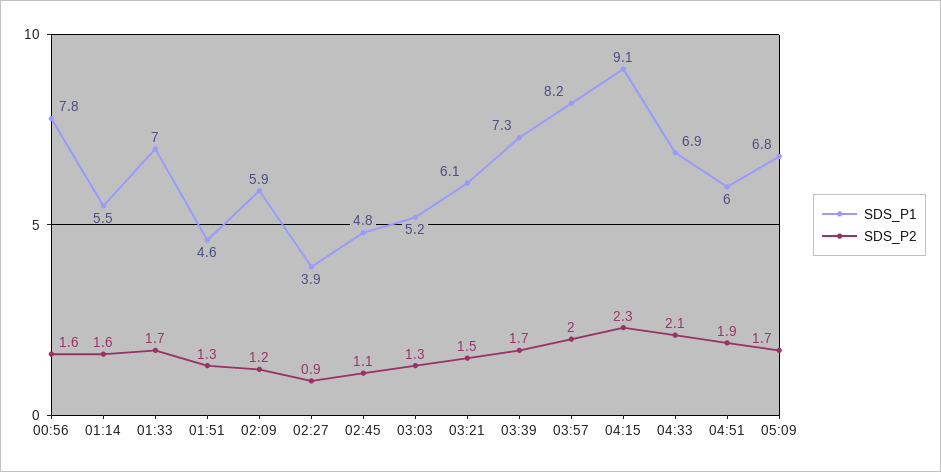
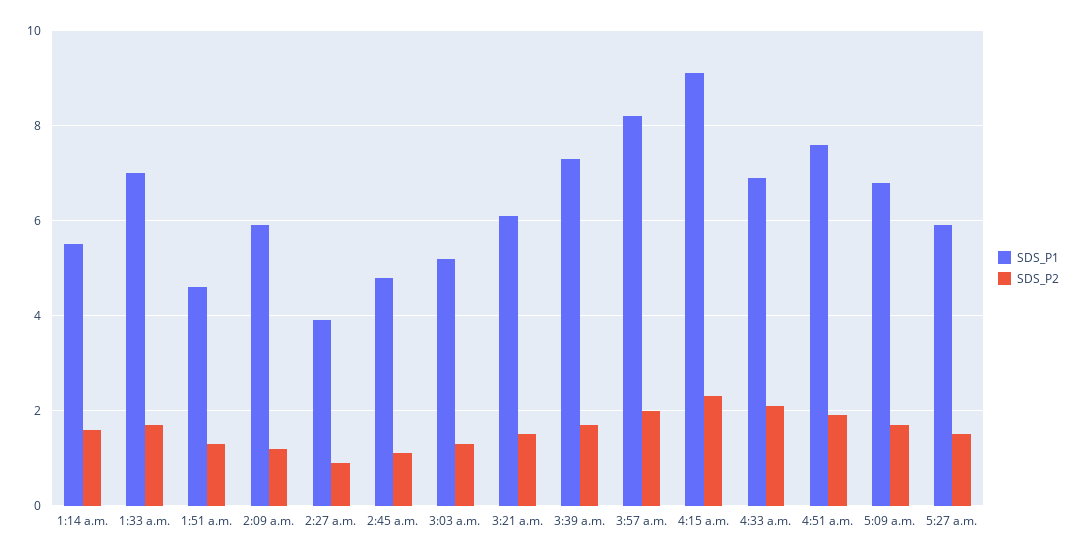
SDS_P1, 00:56: 7.8 -> none
SDS_P2, 00:56: 1.6 -> none
SDS_P1, 04:51: 6 -> 7.5
SDS_P1, 5:27 a.m.: none -> 6
SDS_P2, 5:27 a.m.: none -> 1.5

